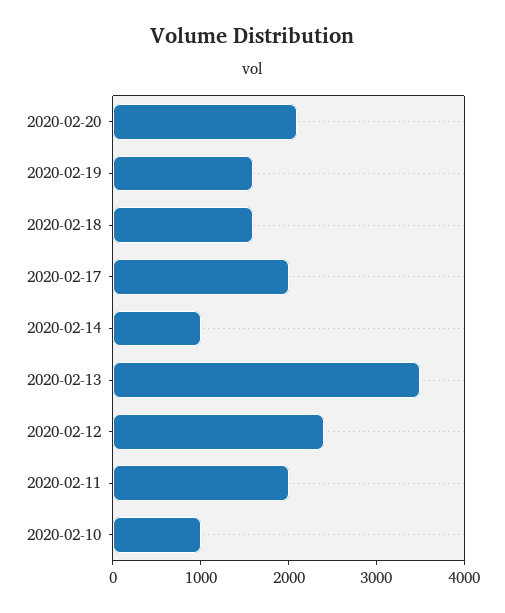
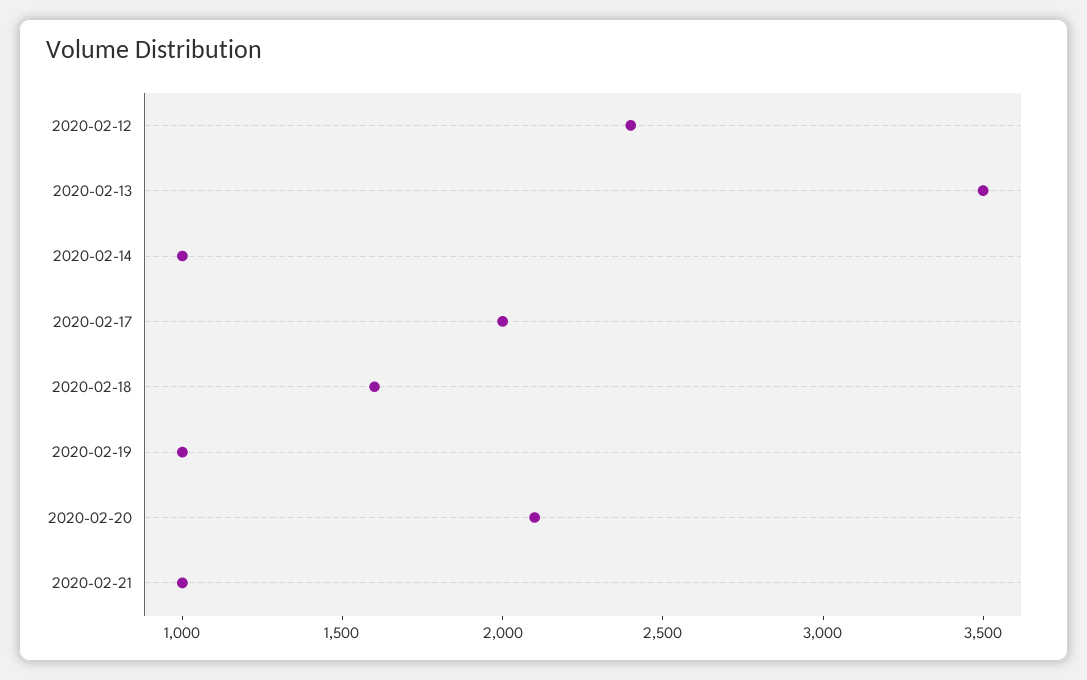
2020-02-19: 1600 -> 1000
2020-02-11: 2000 -> none
2020-02-10: 1000 -> none
2020-02-21: none -> 1000

